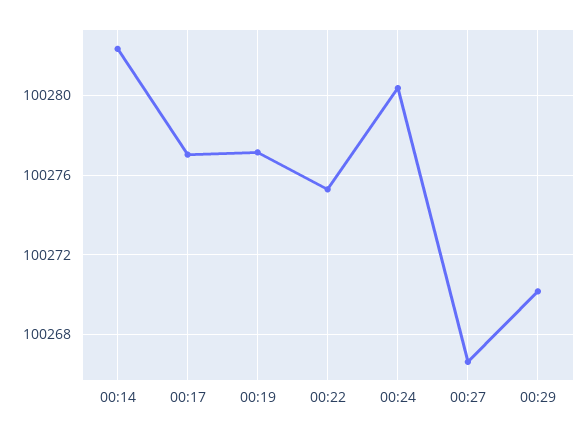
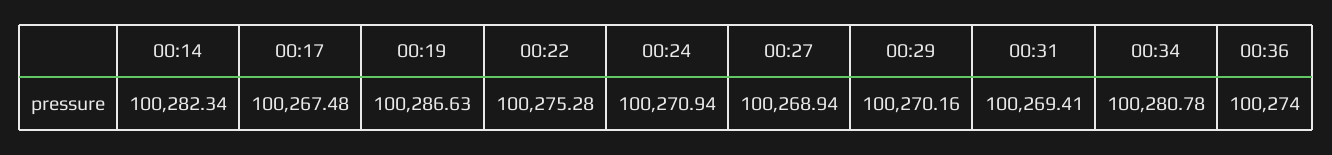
00:17: 100277 -> 100267.48
00:19: 100277 -> 100286.63
00:24: 100280.5 -> 100270.94
00:27: 100266.5 -> 100268.94
00:31: none -> 100269.41
00:34: none -> 100280.78
00:36: none -> 100274

